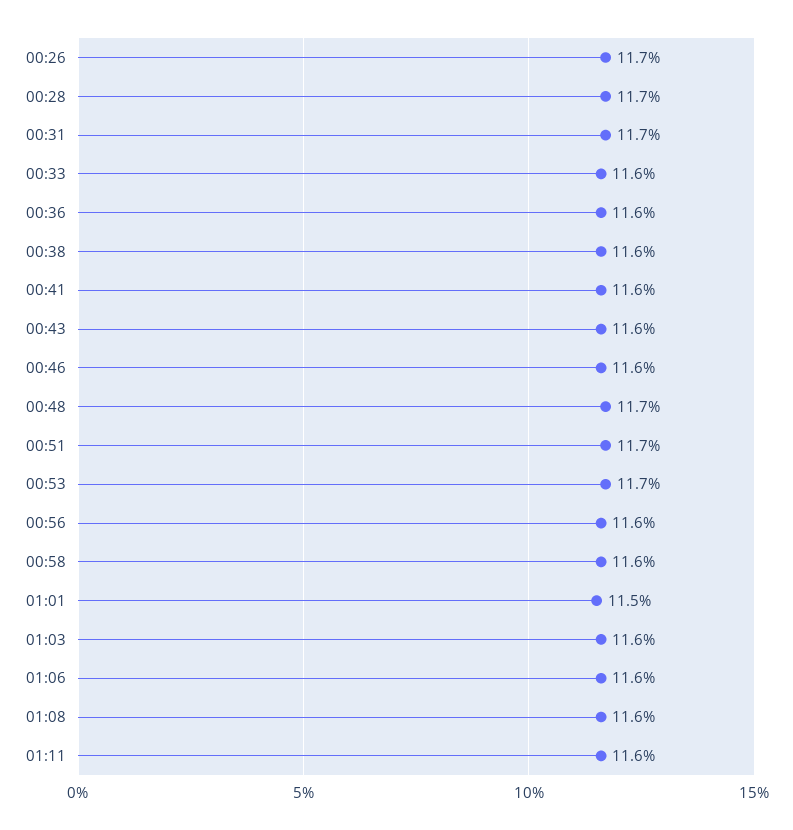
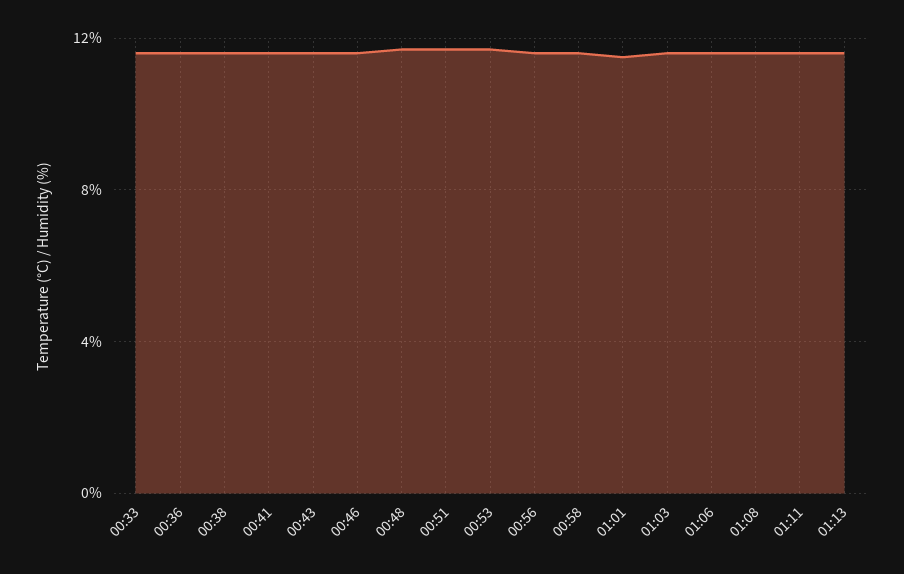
00:26: 11.7 -> none
00:28: 11.7 -> none
00:31: 11.7 -> none
01:13: none -> 11.5

